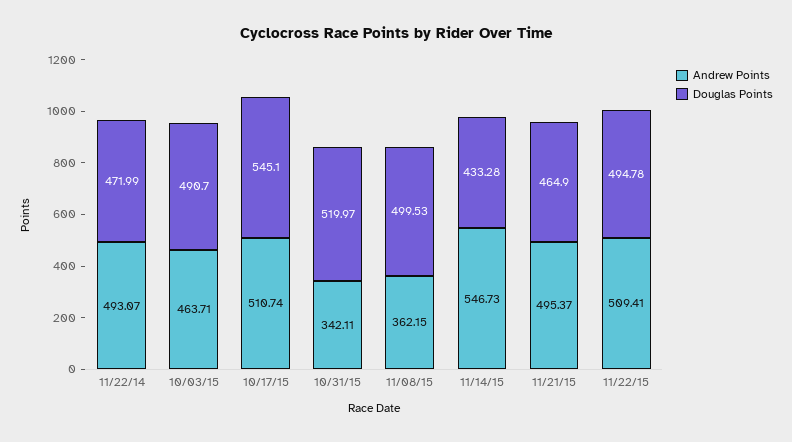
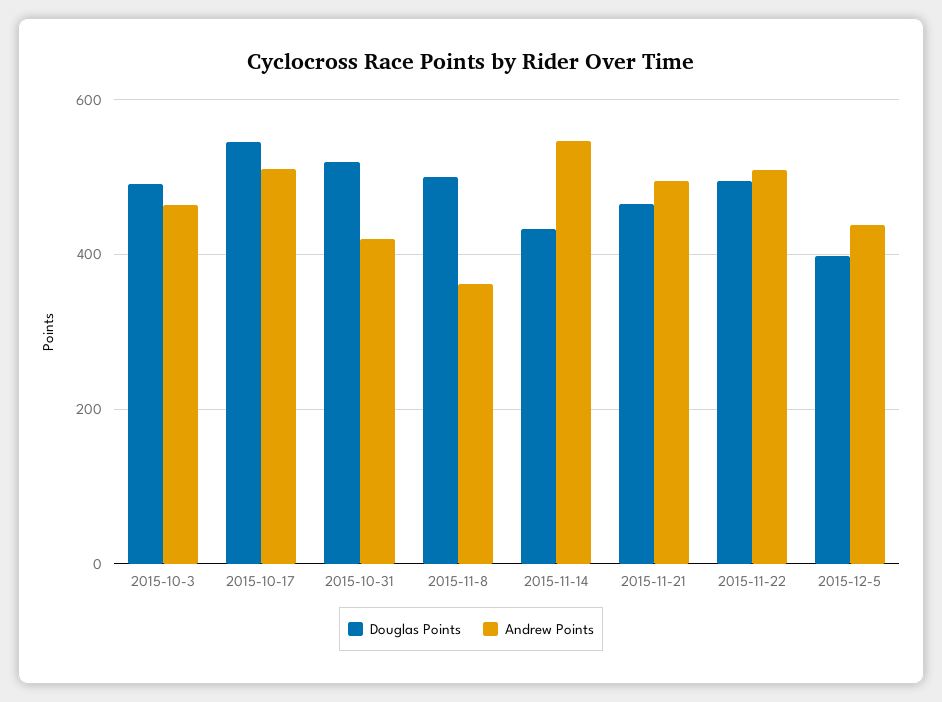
Andrew Points, 11/22/14: 493.07 -> none
Douglas Points, 11/22/14: 471.99 -> none
Andrew Points, 10/31/15: 342.11 -> 420
Douglas Points, 2015-12-5: none -> 400
Andrew Points, 2015-12-5: none -> 440

